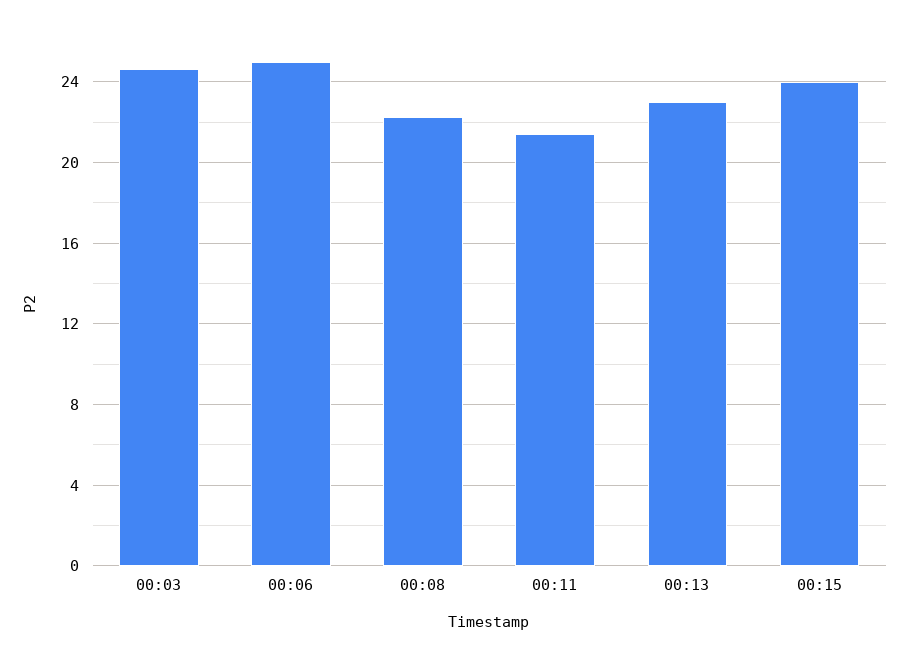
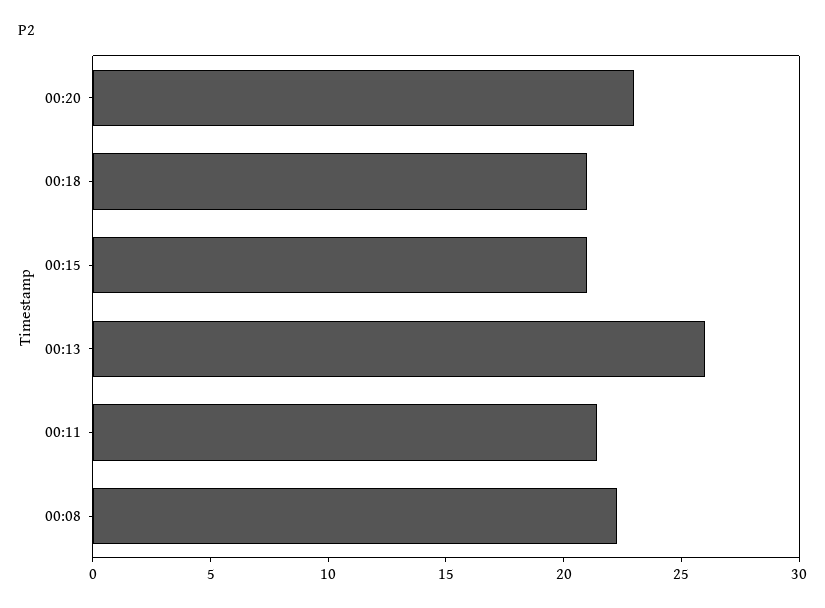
00:03: 24.5 -> none
00:06: 25 -> none
00:13: 23 -> 26
00:15: 24 -> 21
00:20: none -> 23
00:18: none -> 21

